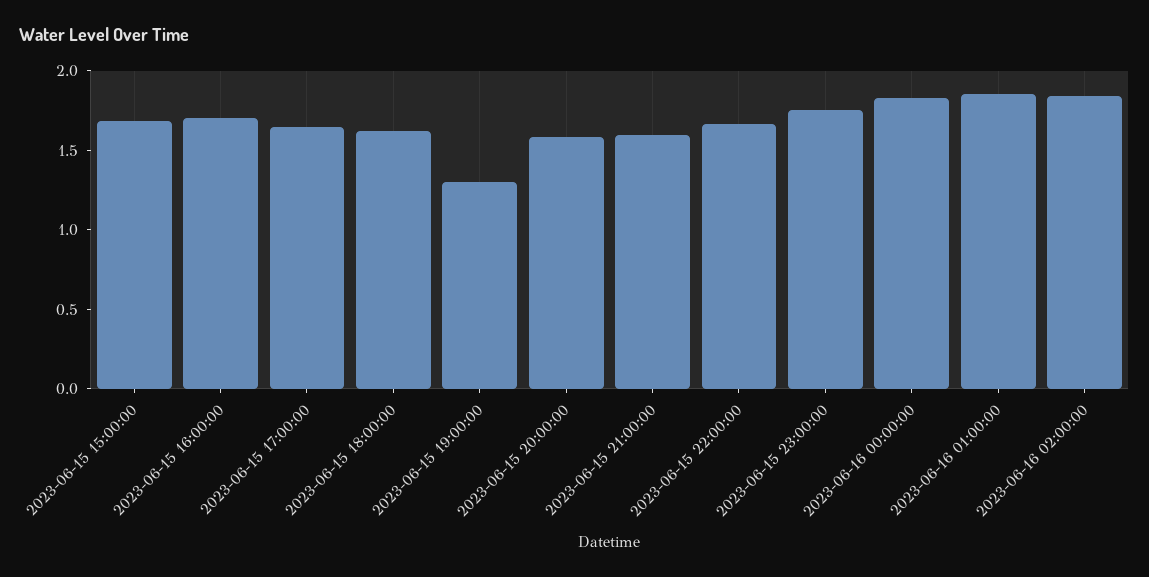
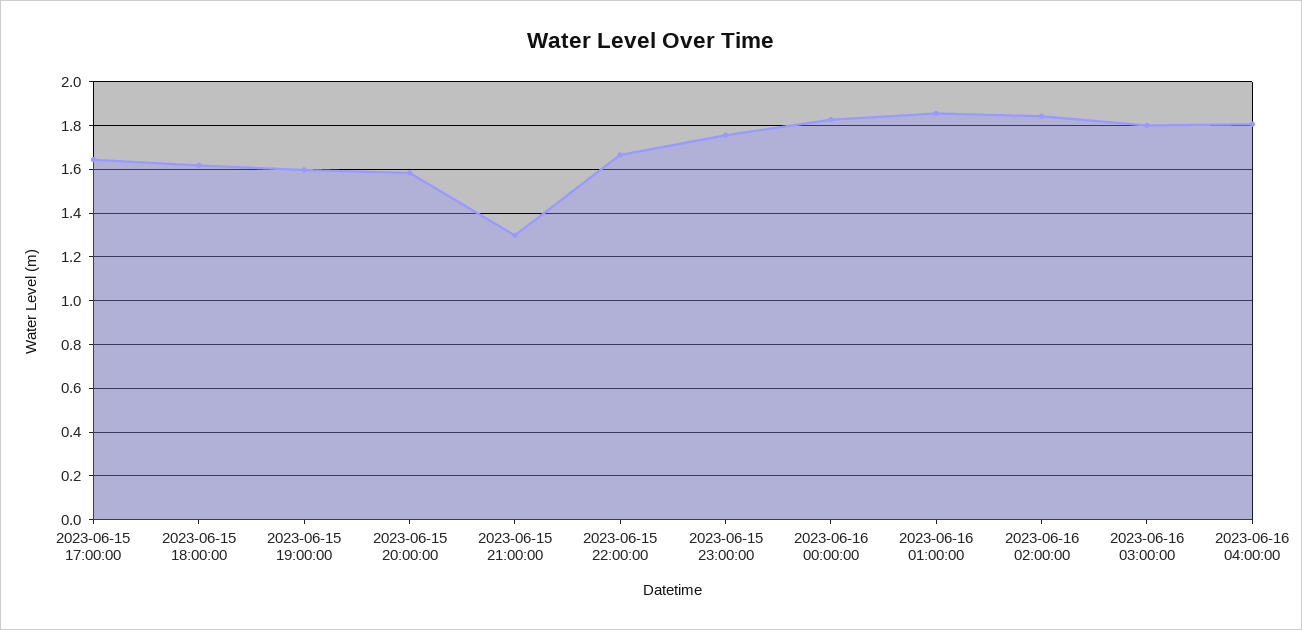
2023-06-15 15:00:00: 1.7 -> none
2023-06-15 16:00:00: 1.7 -> none
2023-06-15 19:00:00: 1.3 -> 1.6
2023-06-15 21:00:00: 1.6 -> 1.3
2023-06-16 03:00:00: none -> 1.8
2023-06-16 04:00:00: none -> 1.8

